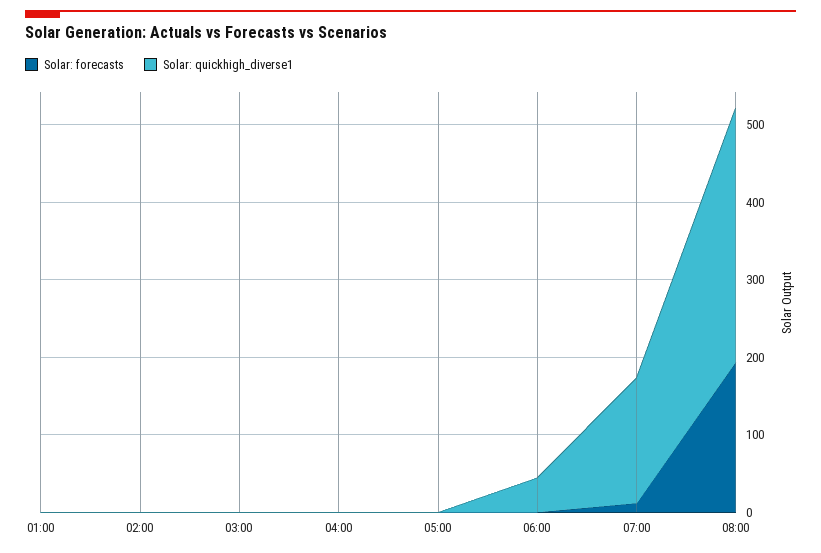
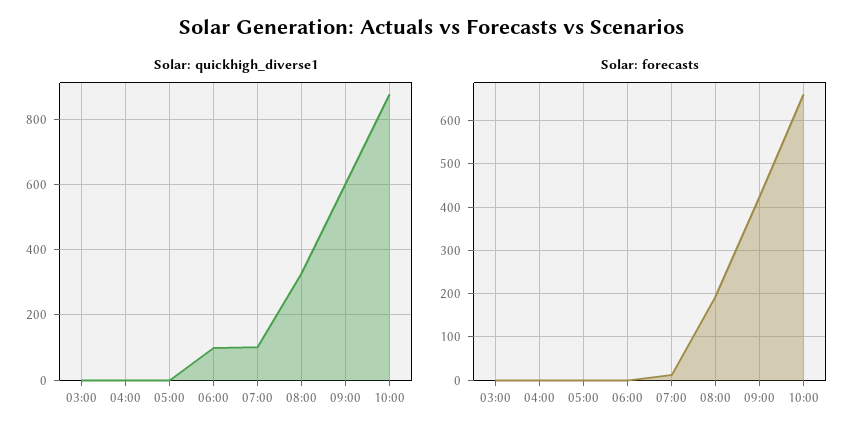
Solar: forecasts, 01:00: 0 -> none
Solar: quickhigh_diverse1, 01:00: 0 -> none
Solar: forecasts, 02:00: 0 -> none
Solar: quickhigh_diverse1, 02:00: 0 -> none
Solar: quickhigh_diverse1, 06:00: 40 -> 100
Solar: quickhigh_diverse1, 07:00: 160 -> 100
Solar: quickhigh_diverse1, 09:00: none -> 600
Solar: quickhigh_diverse1, 10:00: none -> 880
Solar: forecasts, 09:00: none -> 420
Solar: forecasts, 10:00: none -> 660

